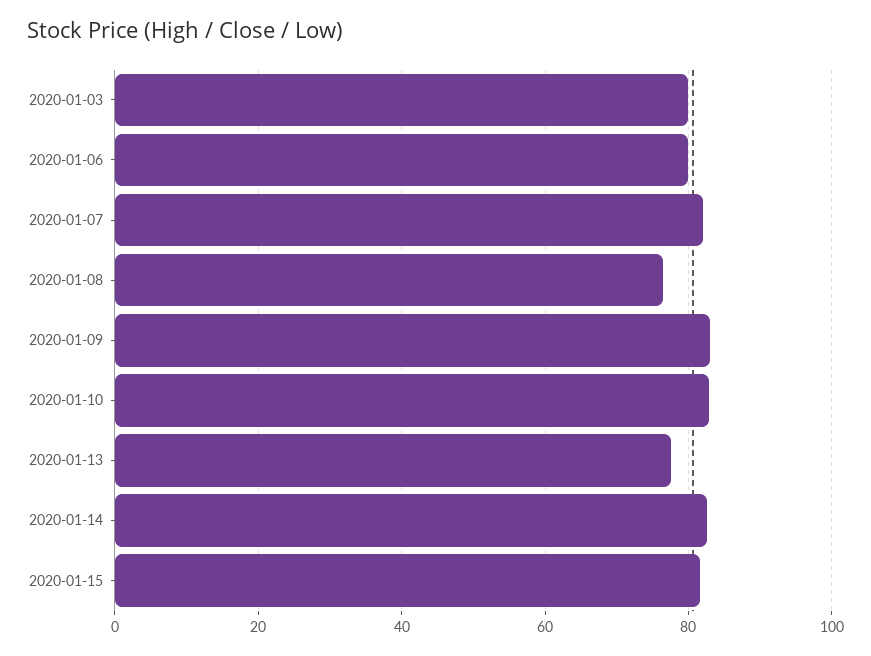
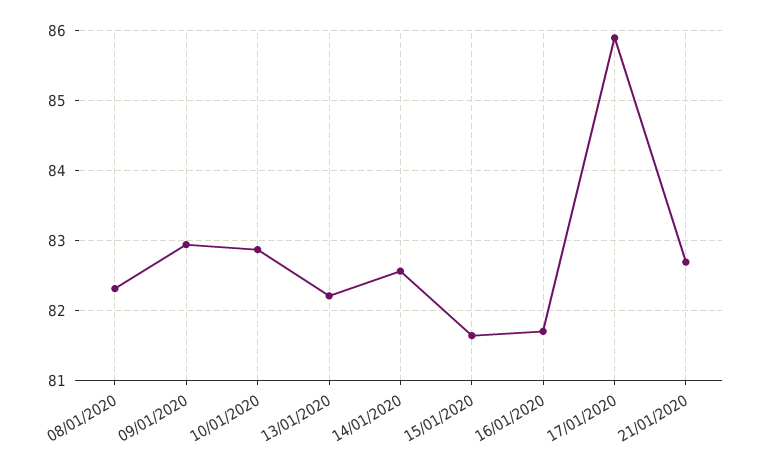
2020-01-03: 80 -> none
2020-01-06: 80 -> none
2020-01-07: 82 -> none
2020-01-08: 76 -> 82.3
2020-01-13: 78 -> 82.2
16/01/2020: none -> 81.7
17/01/2020: none -> 85.9
21/01/2020: none -> 82.7

